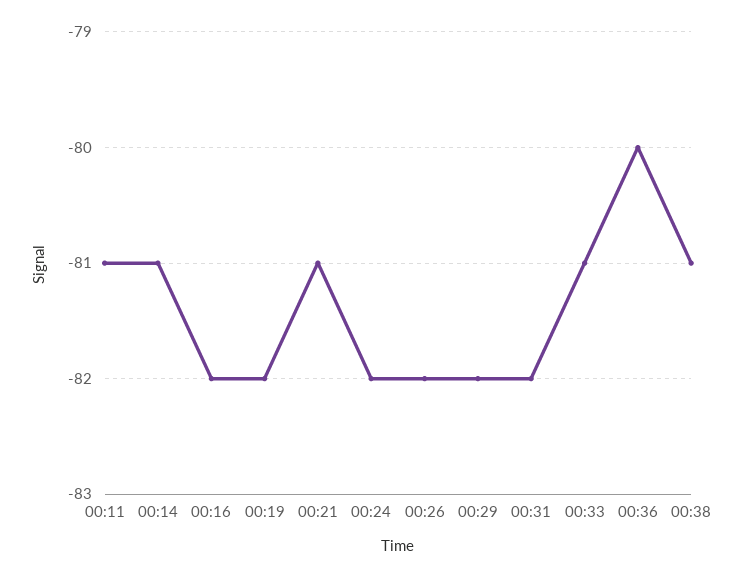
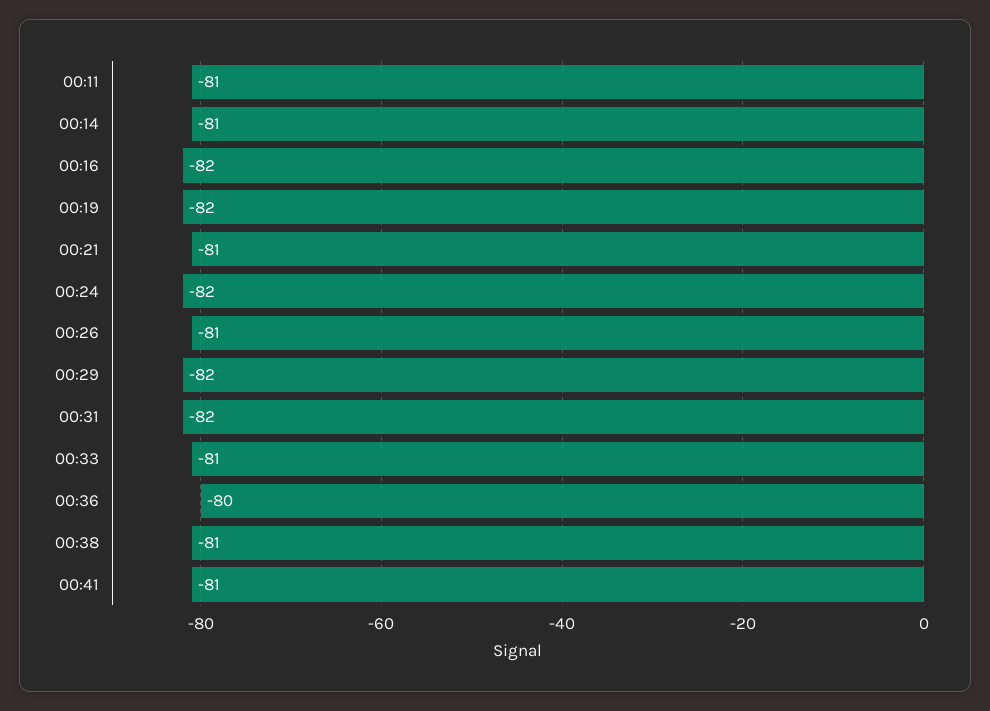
00:26: -82 -> -81
00:41: none -> -81

